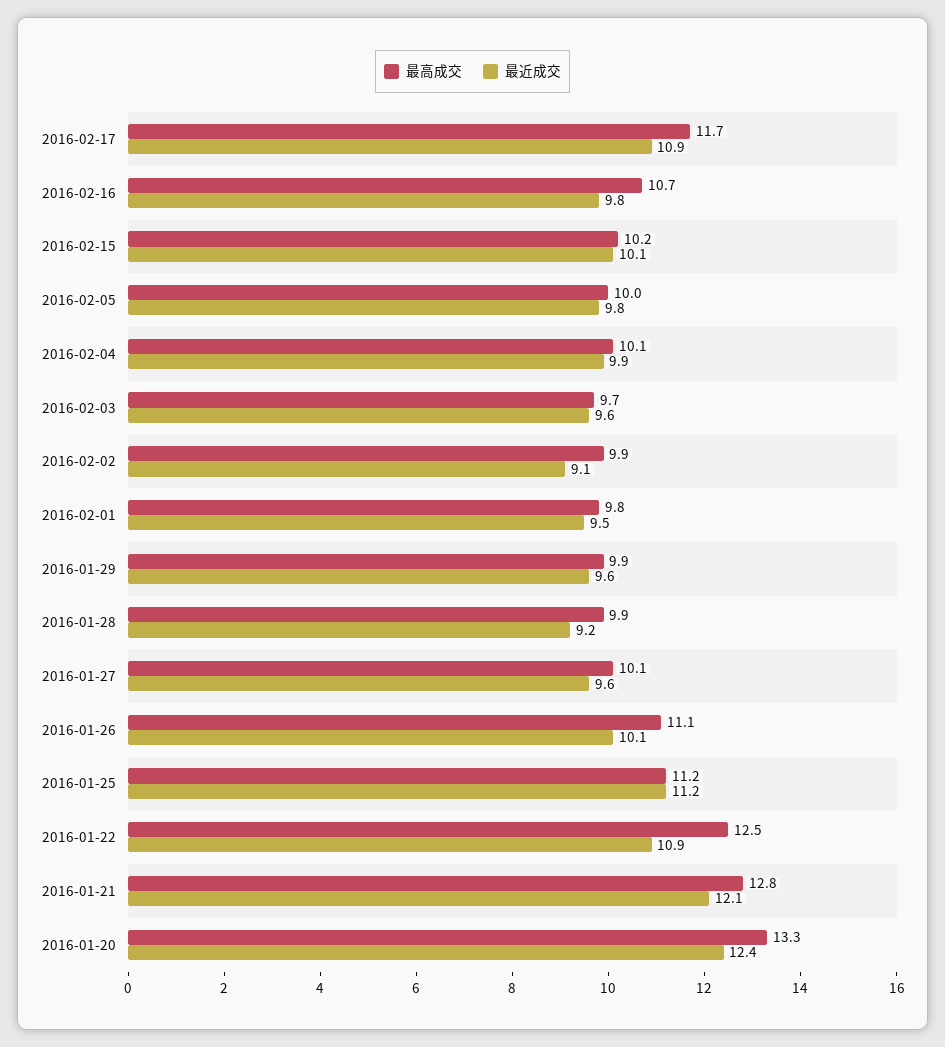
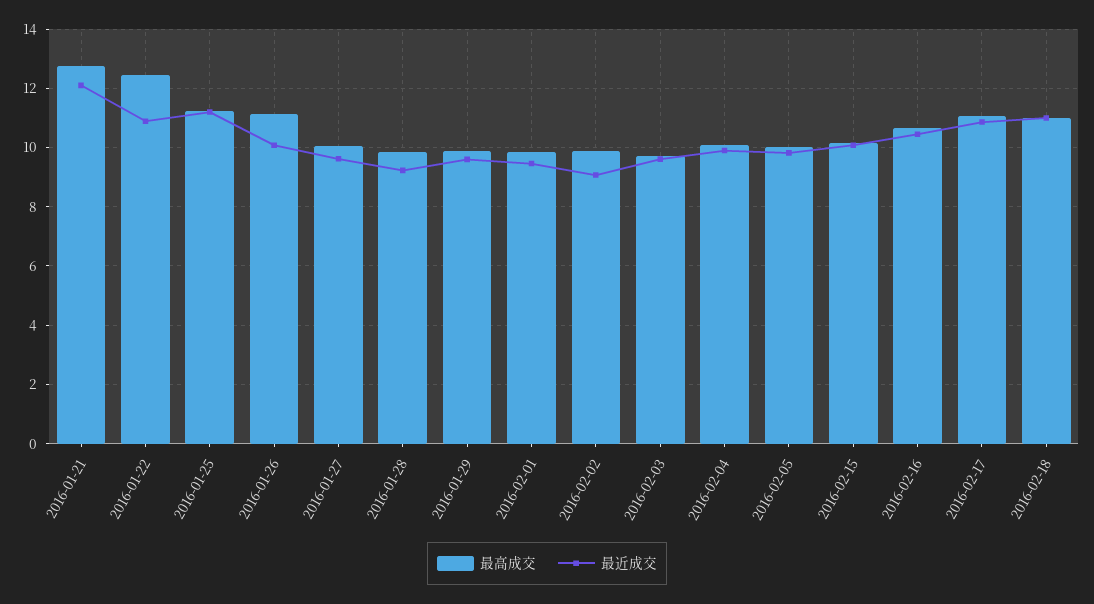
最高成交, 2016-02-17: 11.7 -> 11
最近成交, 2016-02-16: 9.8 -> 10.5
最高成交, 2016-01-20: 13.3 -> none
最近成交, 2016-01-20: 12.4 -> none
最高成交, 2016-02-18: none -> 11
最近成交, 2016-02-18: none -> 11

